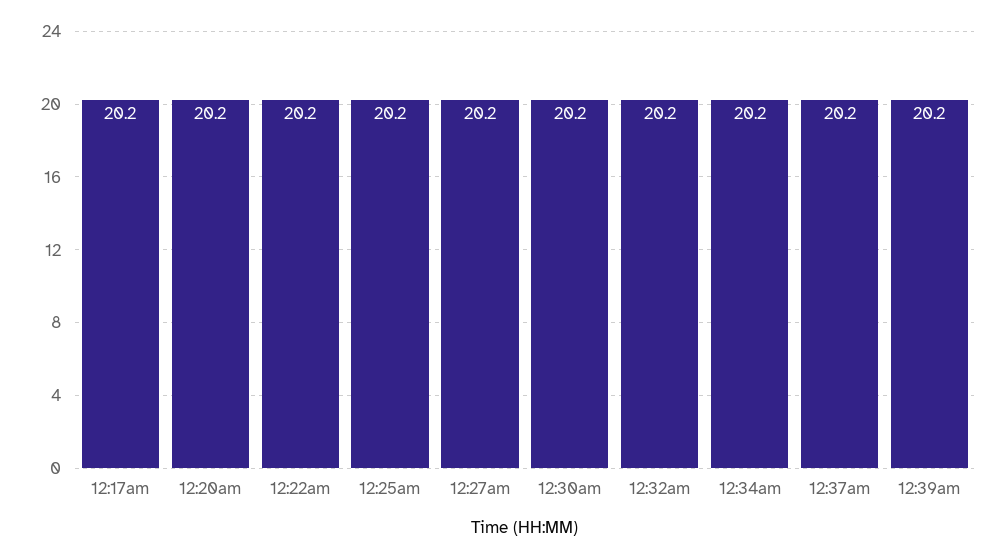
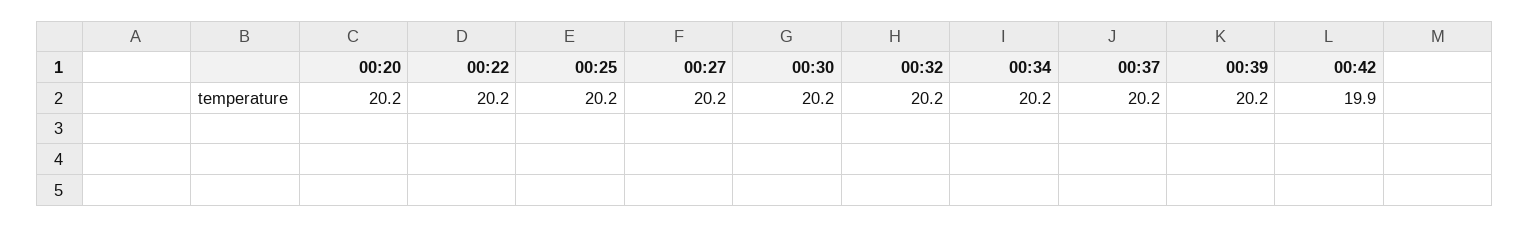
12:17am: 20.2 -> none
00:42: none -> 19.9

